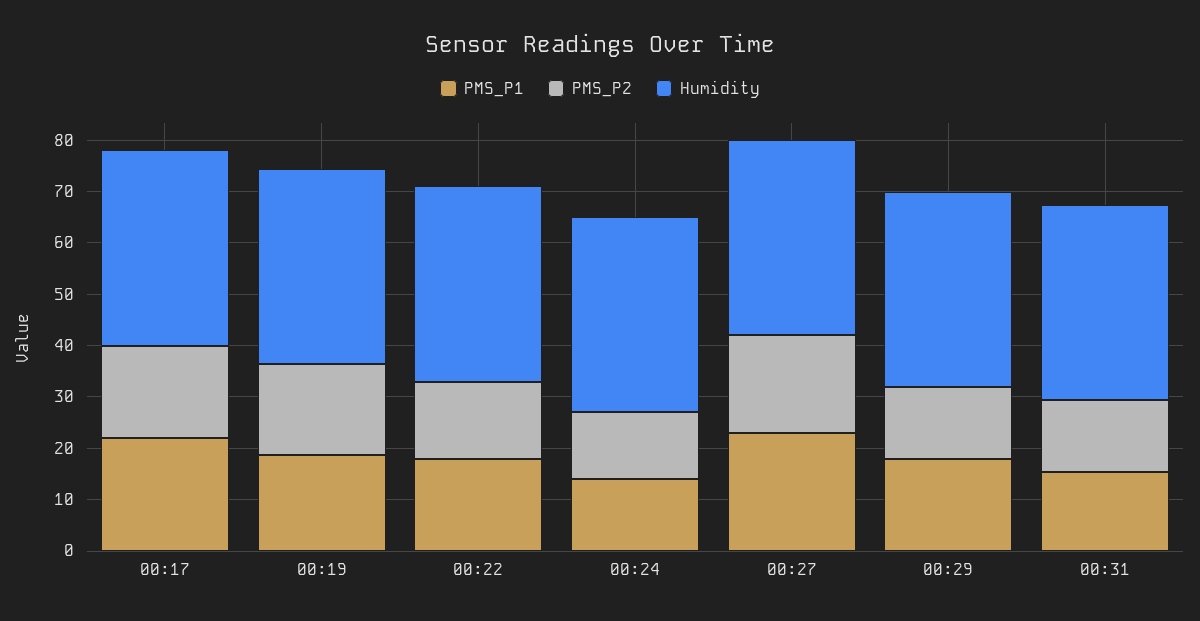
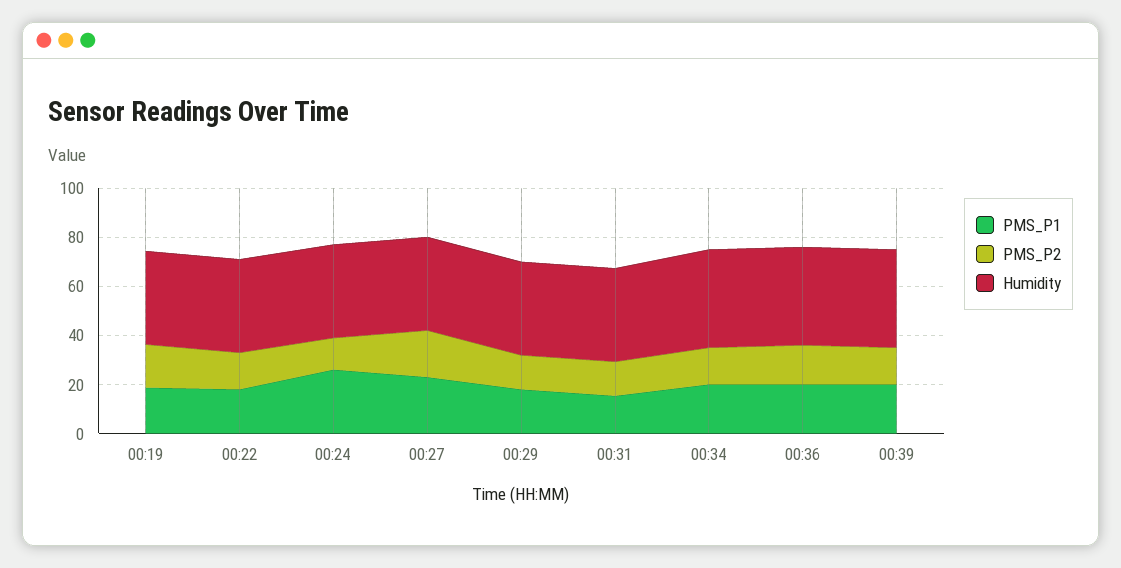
PMS_P1, 00:17: 22 -> none
PMS_P2, 00:17: 18 -> none
Humidity, 00:17: 38 -> none
PMS_P1, 00:24: 14 -> 25
PMS_P1, 00:34: none -> 20
PMS_P2, 00:34: none -> 15
Humidity, 00:34: none -> 40
PMS_P1, 00:36: none -> 20
PMS_P2, 00:36: none -> 15
Humidity, 00:36: none -> 40
PMS_P1, 00:39: none -> 20
PMS_P2, 00:39: none -> 15
Humidity, 00:39: none -> 40

